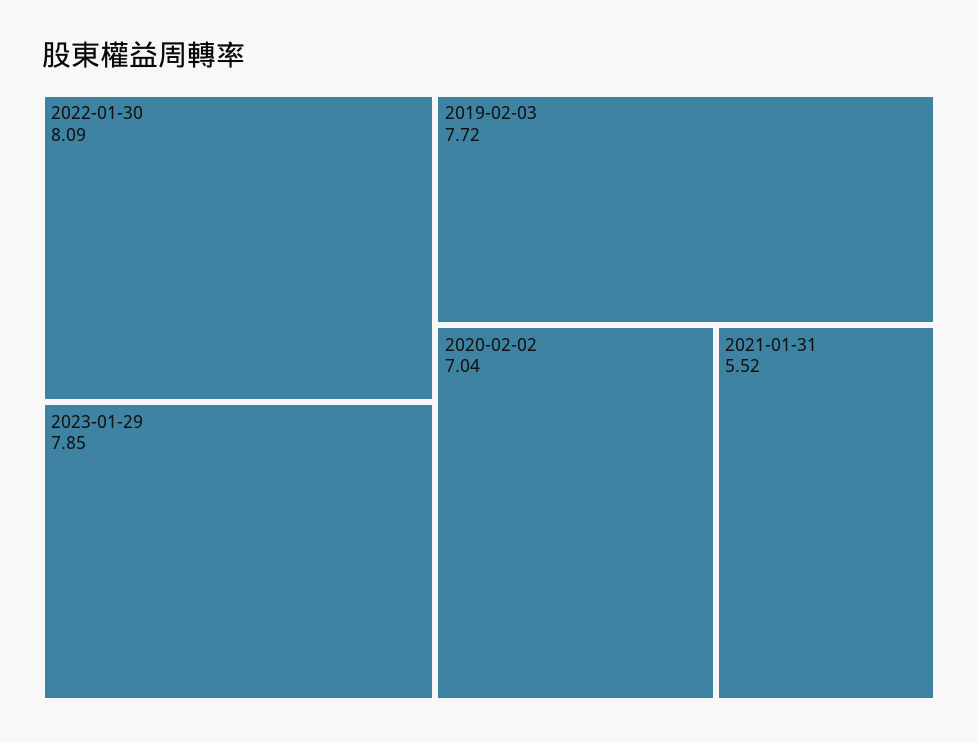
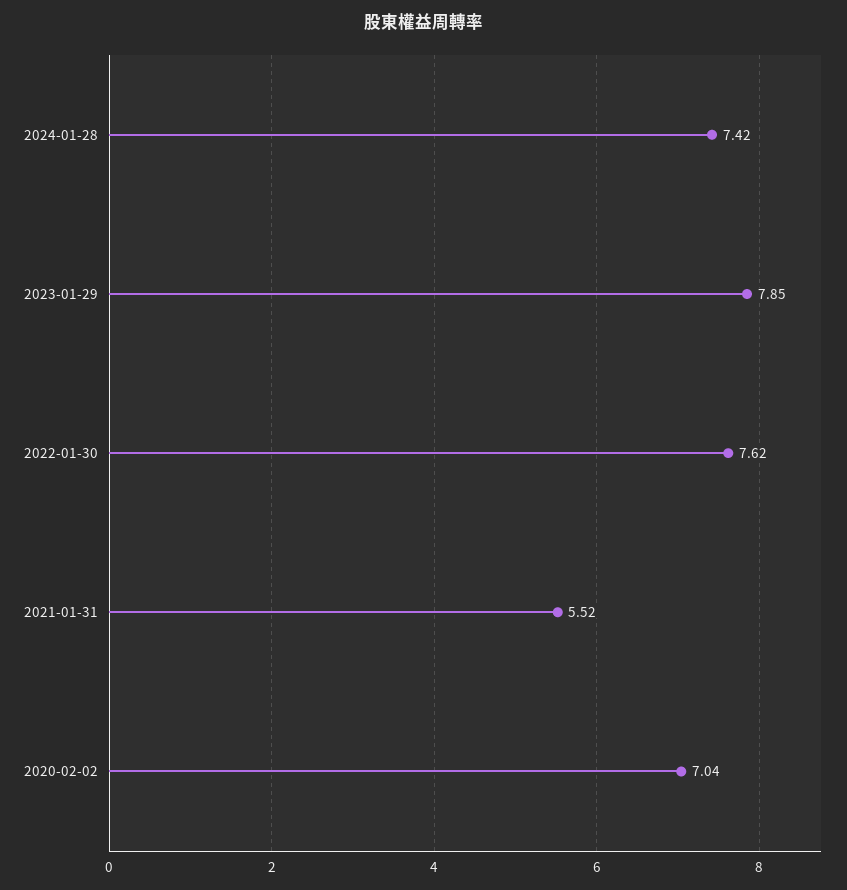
2022-01-30: 8.09 -> 7.62
2019-02-03: 7.72 -> none
2024-01-28: none -> 7.42

